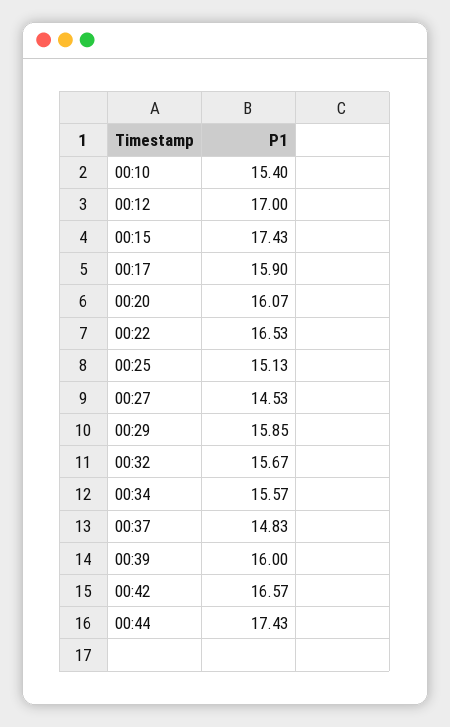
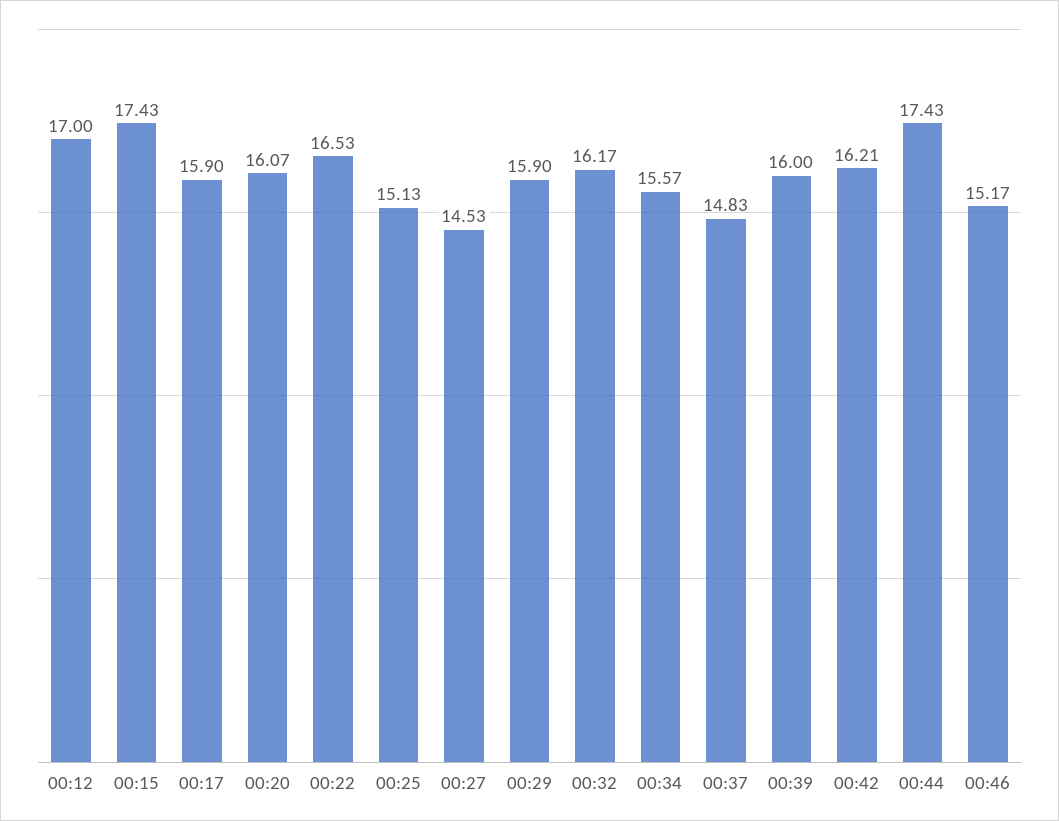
00:10: 15.4 -> none
00:29: 15.85 -> 15.9
00:32: 15.67 -> 16.17
00:42: 16.57 -> 16.21
00:46: none -> 15.17

